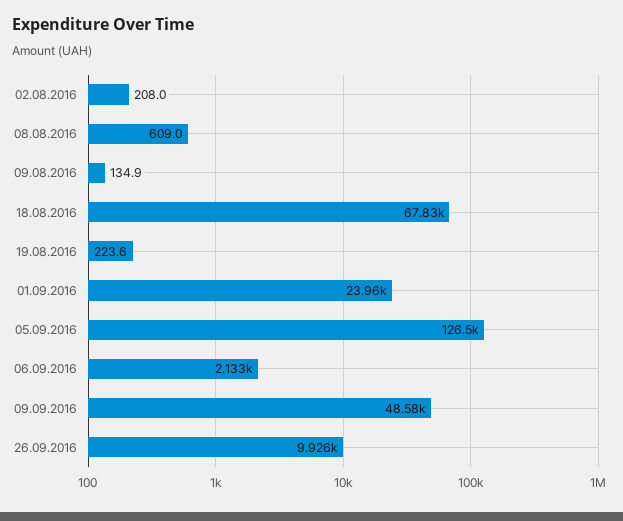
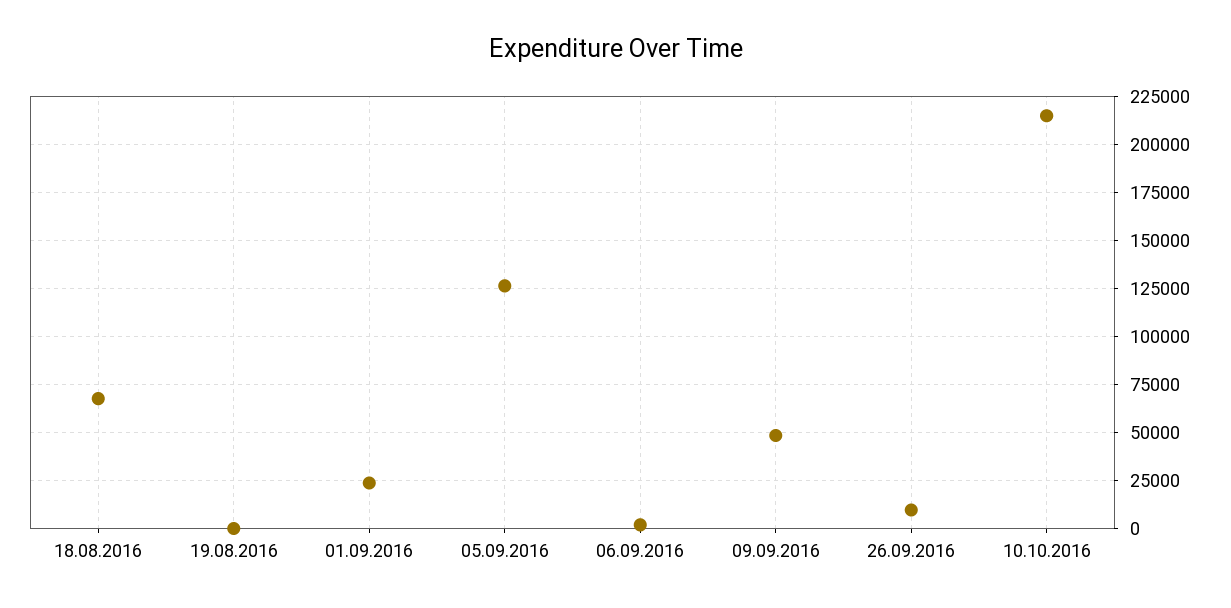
02.08.2016: 208 -> none
08.08.2016: 609 -> none
09.08.2016: 134.9 -> none
10.10.2016: none -> 215000

